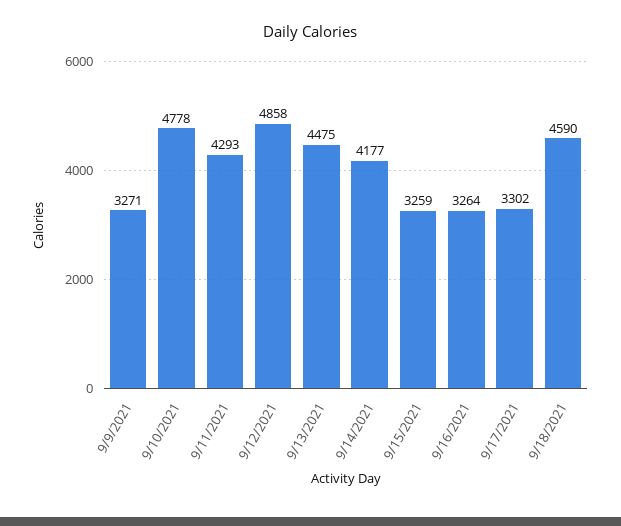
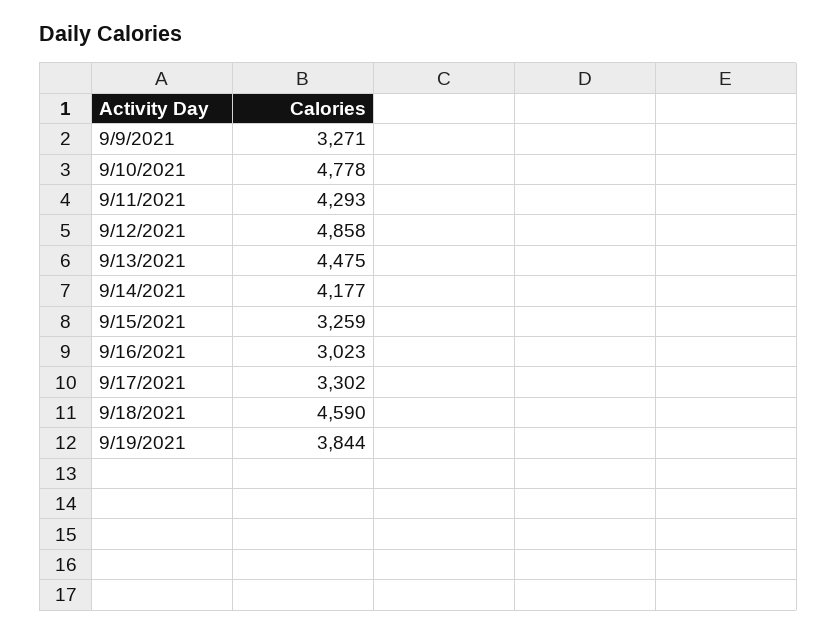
9/16/2021: 3264 -> 3023
9/19/2021: none -> 3844

